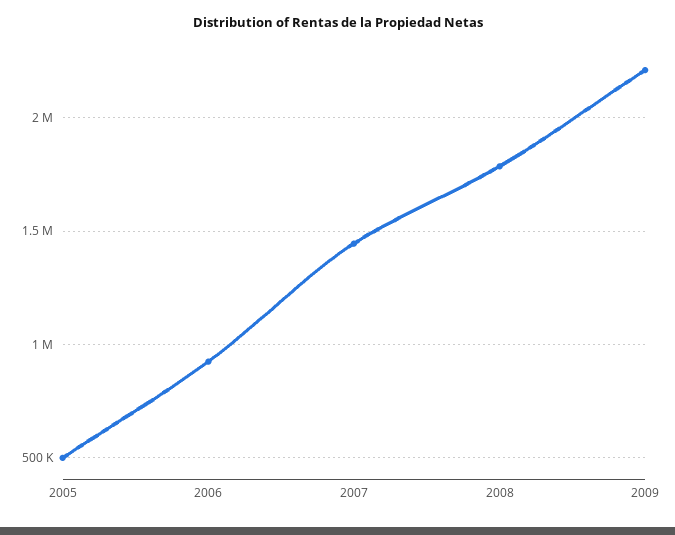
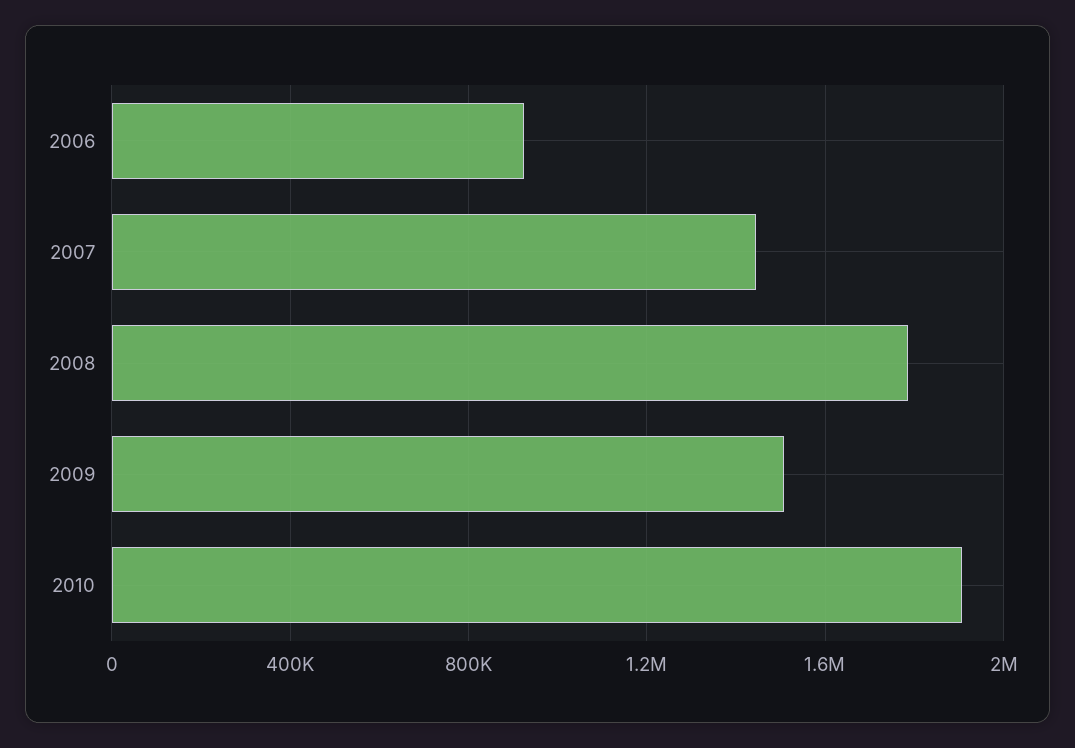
2005: 500000 -> none
2009: 2200000 -> 1500000
2010: none -> 1900000

